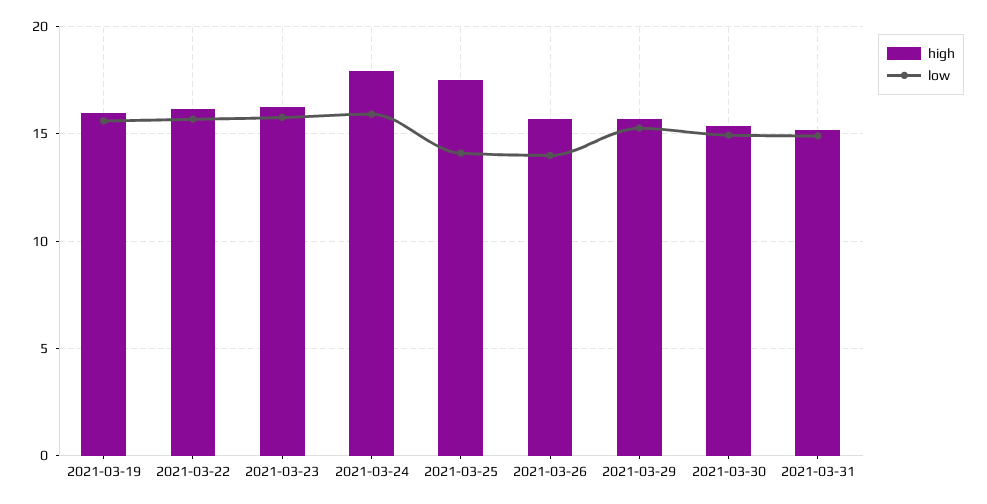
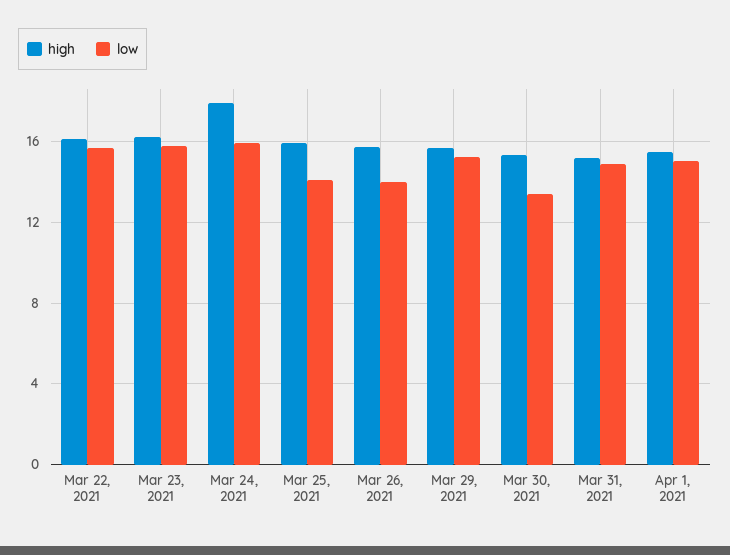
high, 2021-03-19: 16 -> none
low, 2021-03-19: 15.5 -> none
high, 2021-03-25: 17.5 -> 16
low, 2021-03-30: 15 -> 13.5
high, Apr 1, 2021: none -> 15.5
low, Apr 1, 2021: none -> 15

